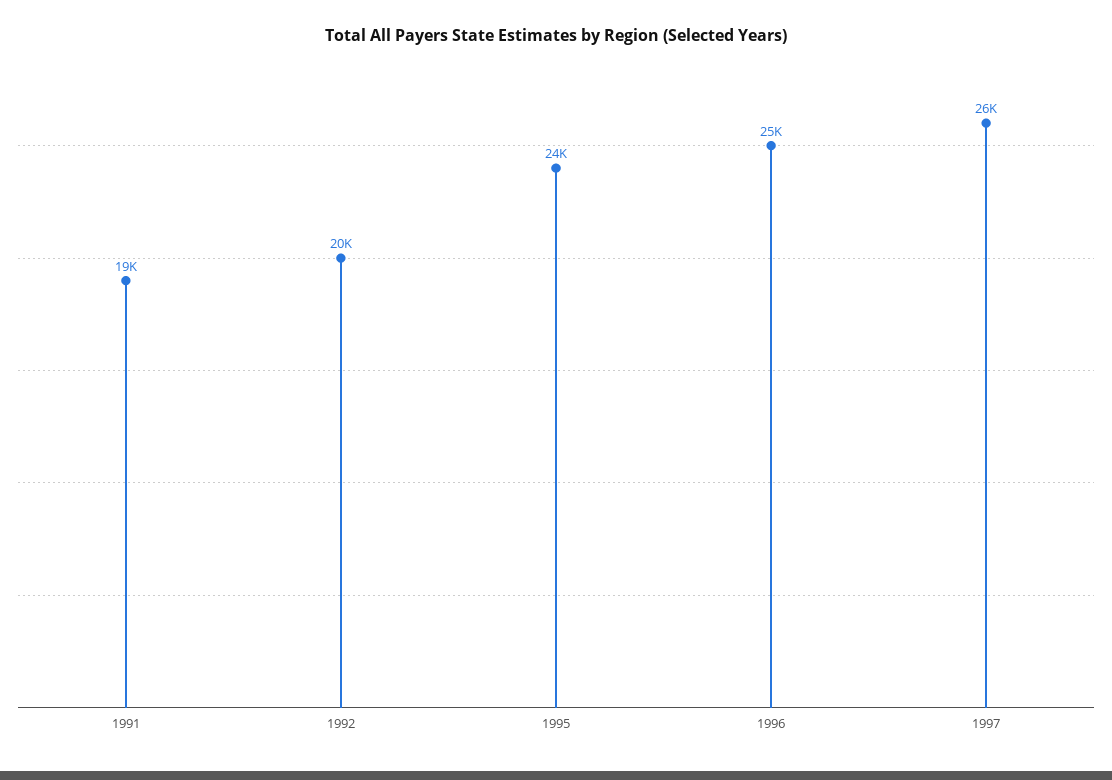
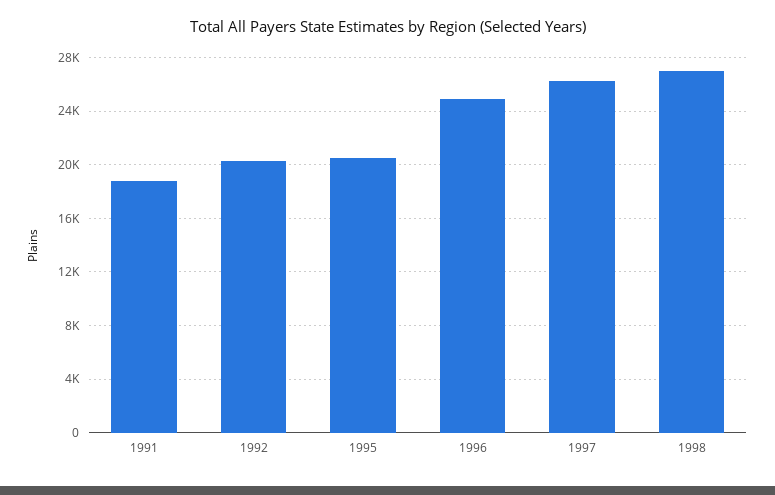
1995: 24000 -> 20500
1998: none -> 27000

